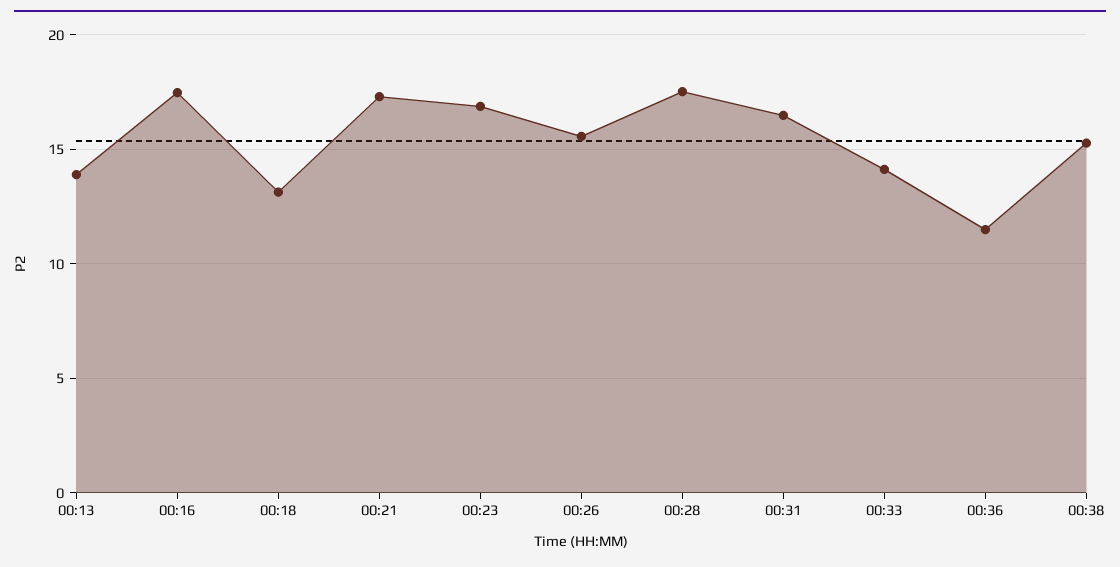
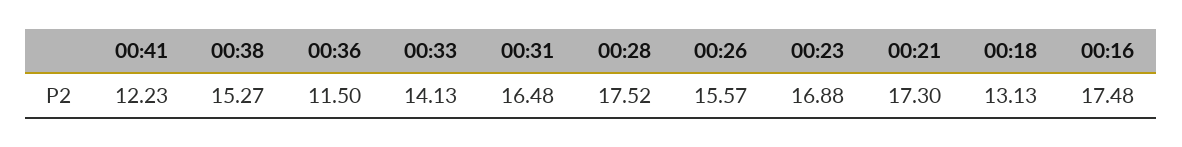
00:13: 14 -> none
00:41: none -> 12.23

